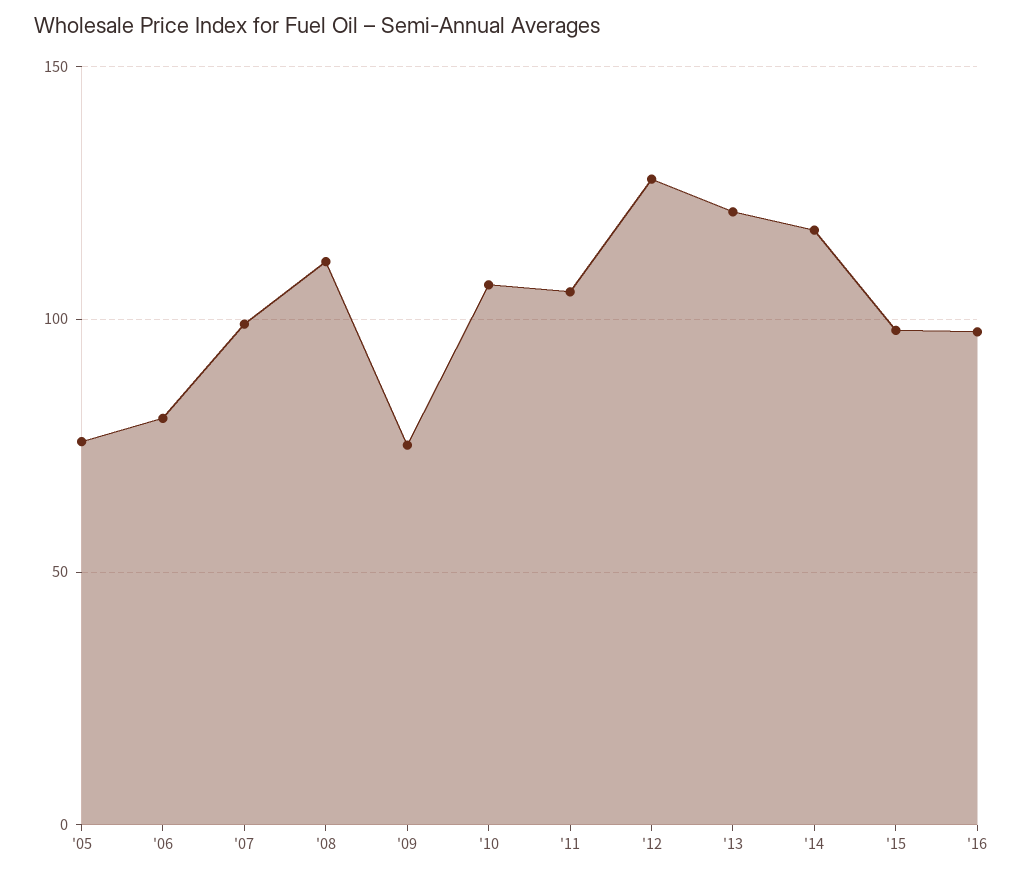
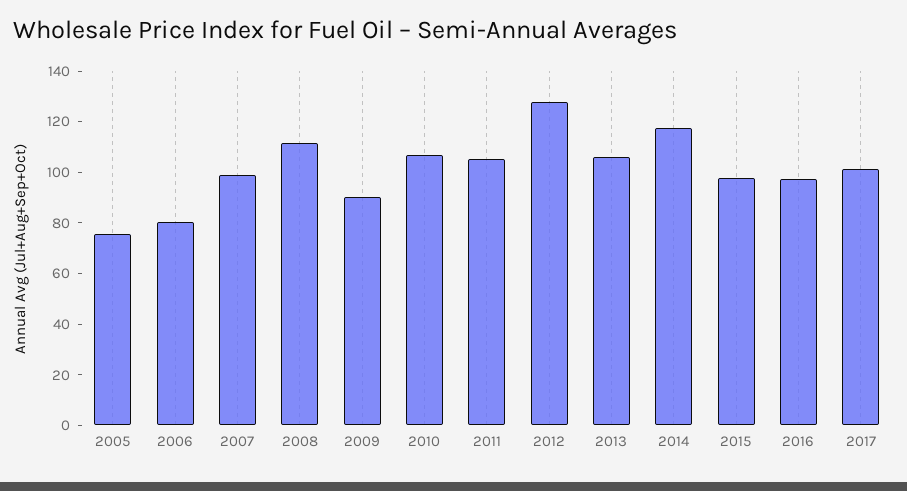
'09: 75 -> 90
'13: 120 -> 105
2017: none -> 100

